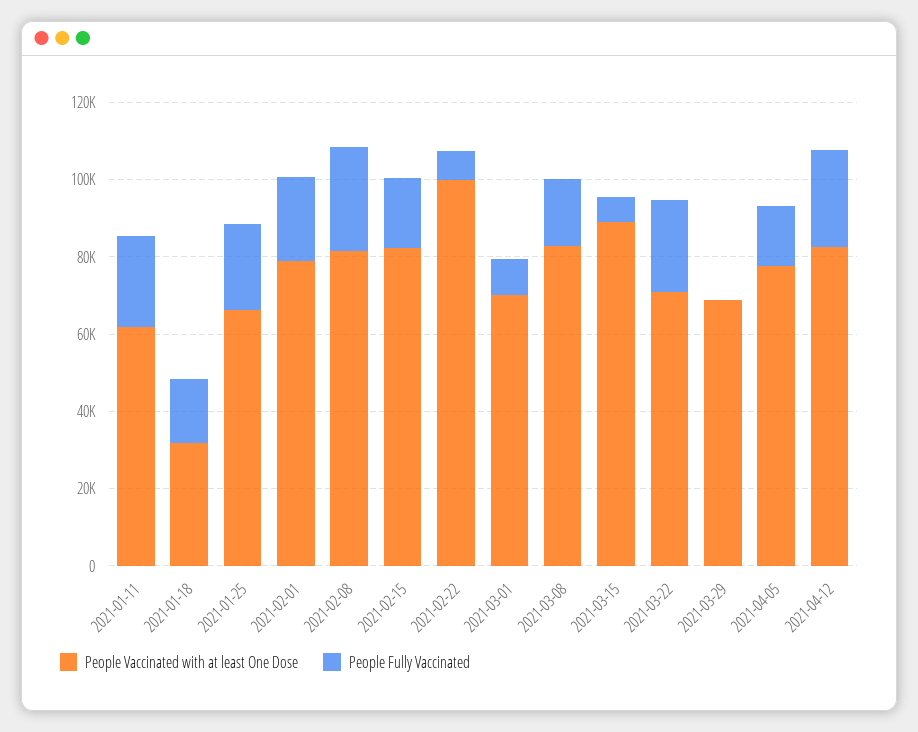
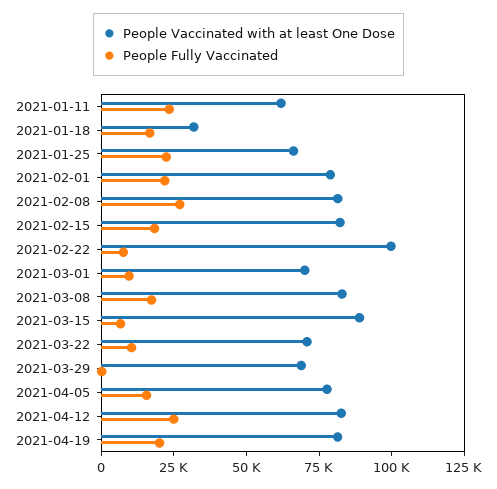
People Fully Vaccinated, 2021-03-22: 25000 -> 10000
People Vaccinated with at least One Dose, 2021-04-19: none -> 80000
People Fully Vaccinated, 2021-04-19: none -> 20000

